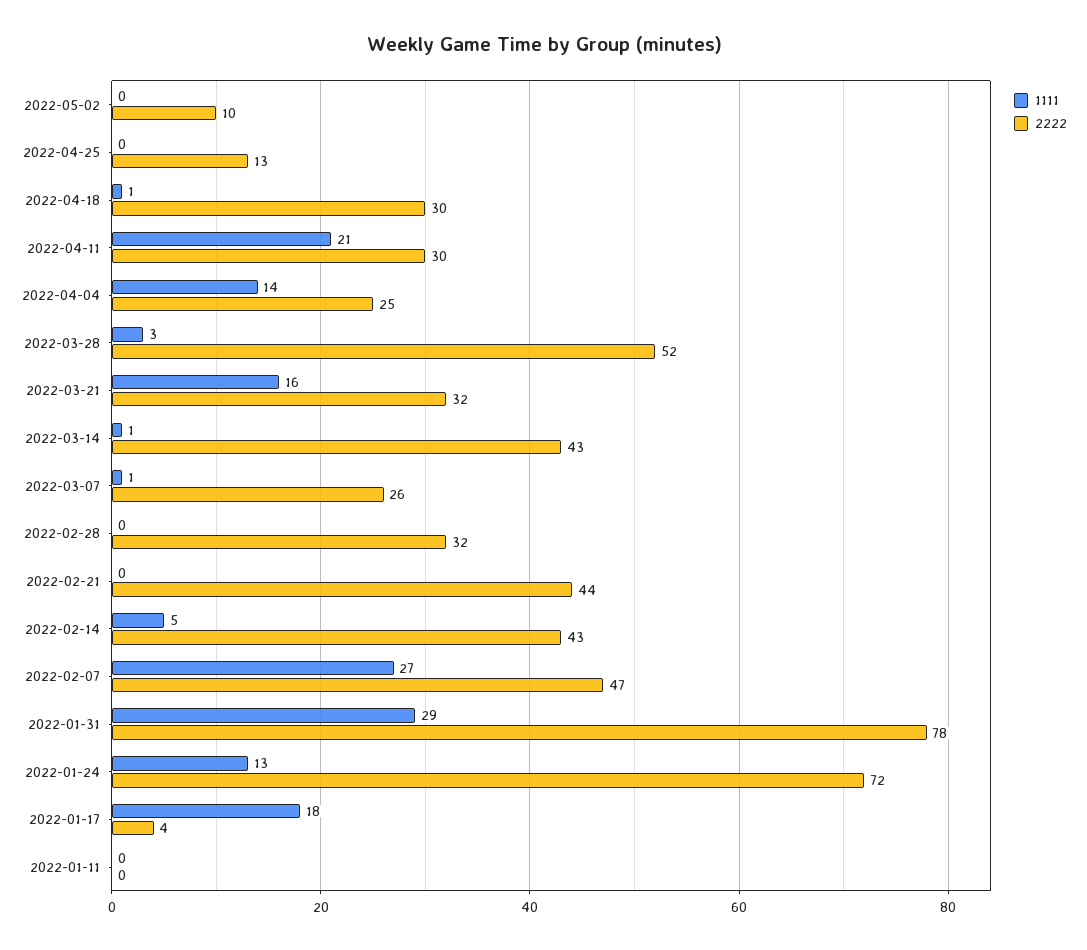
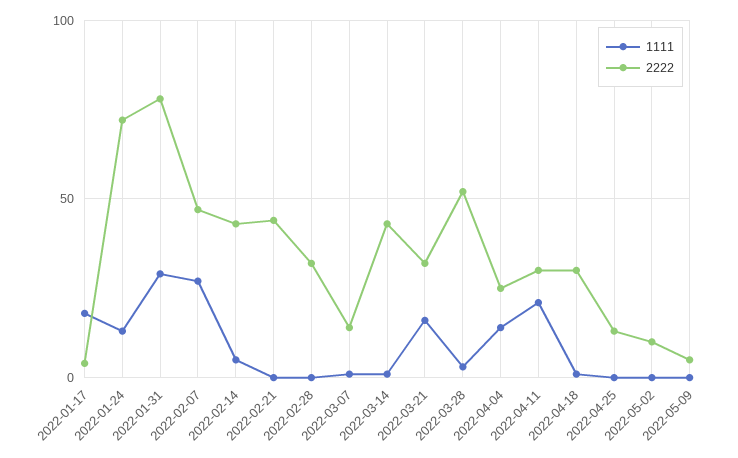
2222, 2022-03-07: 26 -> 15
1111, 2022-01-11: 0 -> none
2222, 2022-01-11: 0 -> none
1111, 2022-05-09: none -> 0
2222, 2022-05-09: none -> 5

